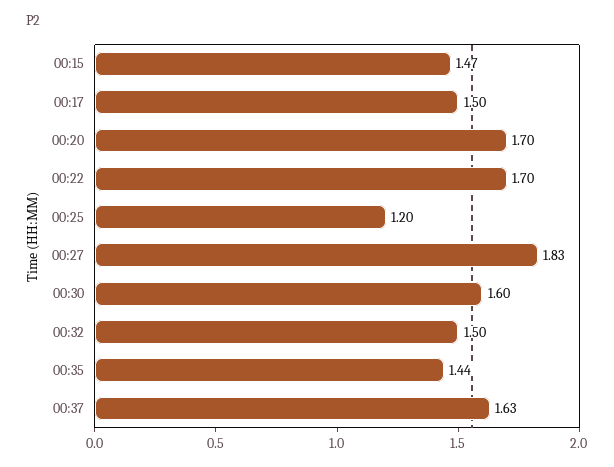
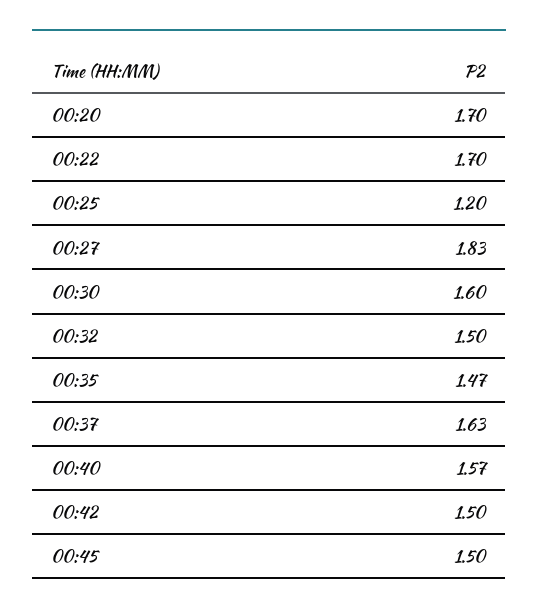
00:15: 1.47 -> none
00:17: 1.5 -> none
00:35: 1.44 -> 1.47
00:40: none -> 1.57
00:42: none -> 1.5
00:45: none -> 1.5

